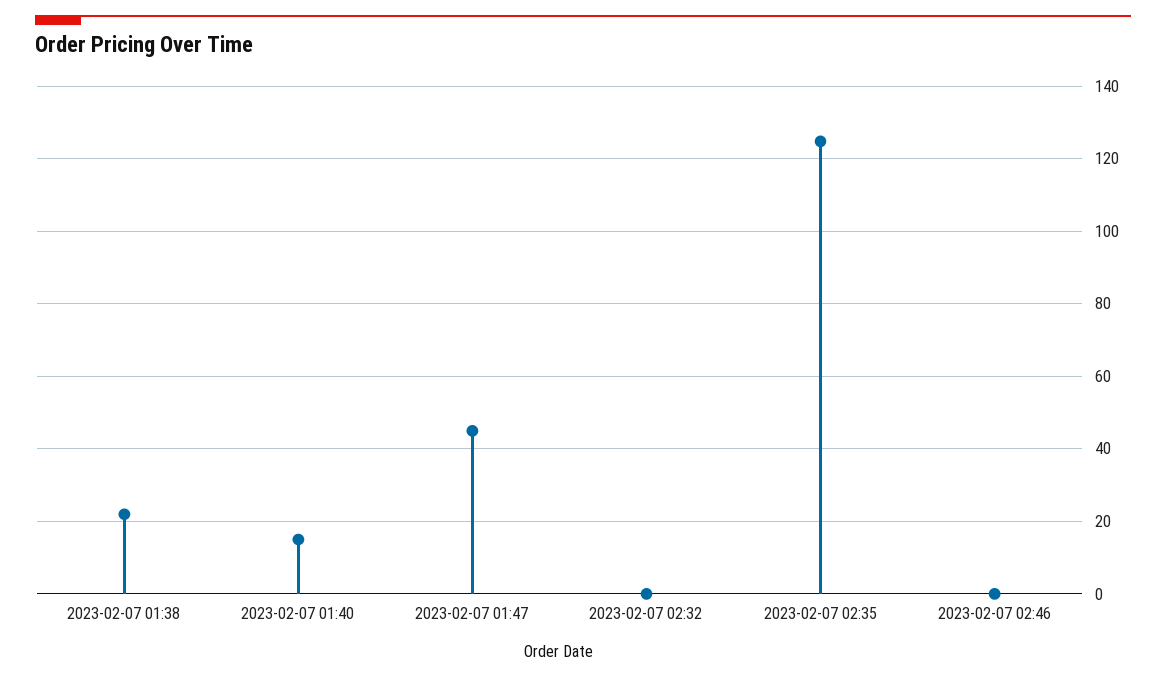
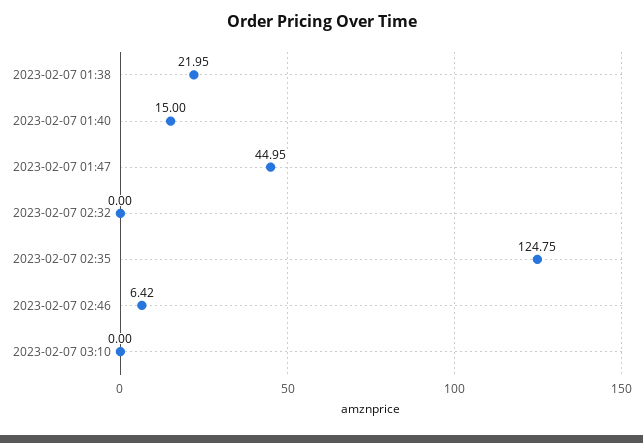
2023-02-07 02:46: 0 -> 6.42
2023-02-07 03:10: none -> 0

